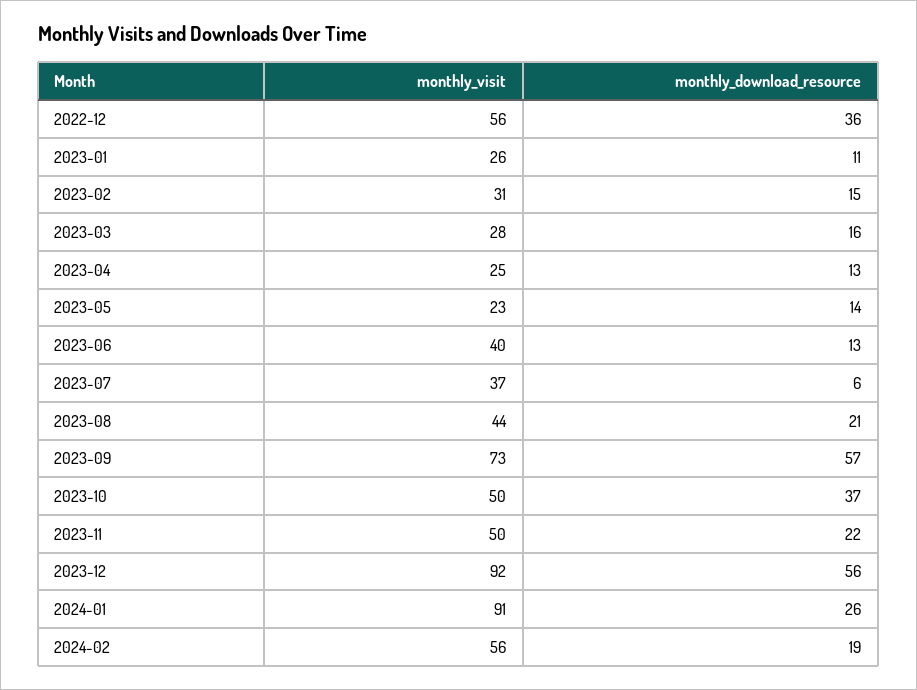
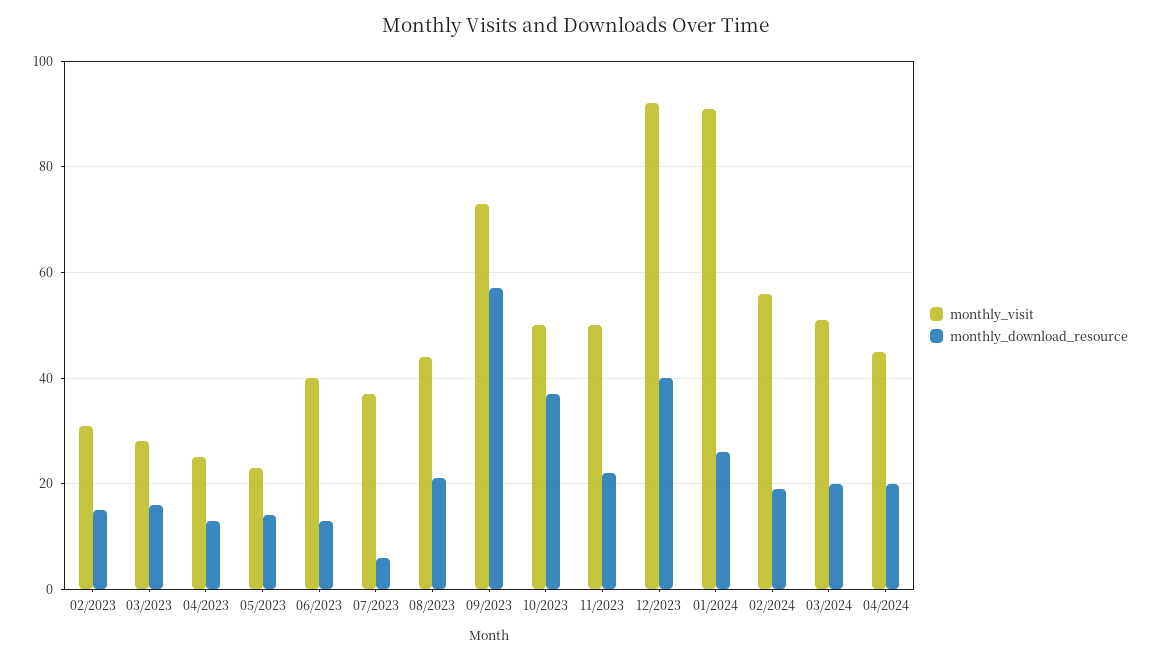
monthly_visit, 2022-12: 56 -> none
monthly_download_resource, 2022-12: 36 -> none
monthly_visit, 2023-01: 26 -> none
monthly_download_resource, 2023-01: 11 -> none
monthly_download_resource, 2023-12: 56 -> 40
monthly_visit, 03/2024: none -> 50
monthly_download_resource, 03/2024: none -> 20
monthly_visit, 04/2024: none -> 45
monthly_download_resource, 04/2024: none -> 20

